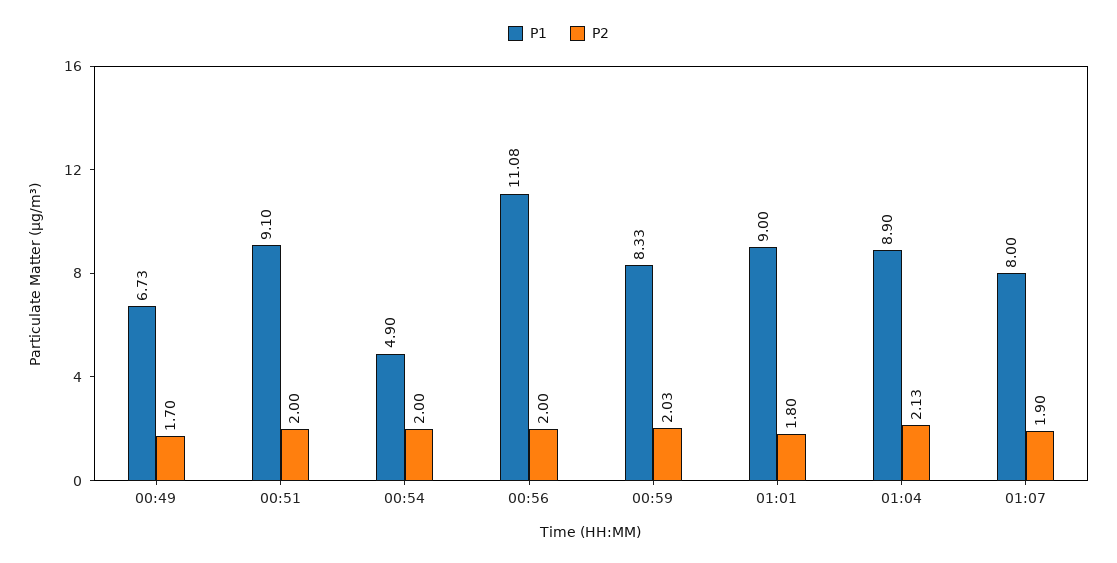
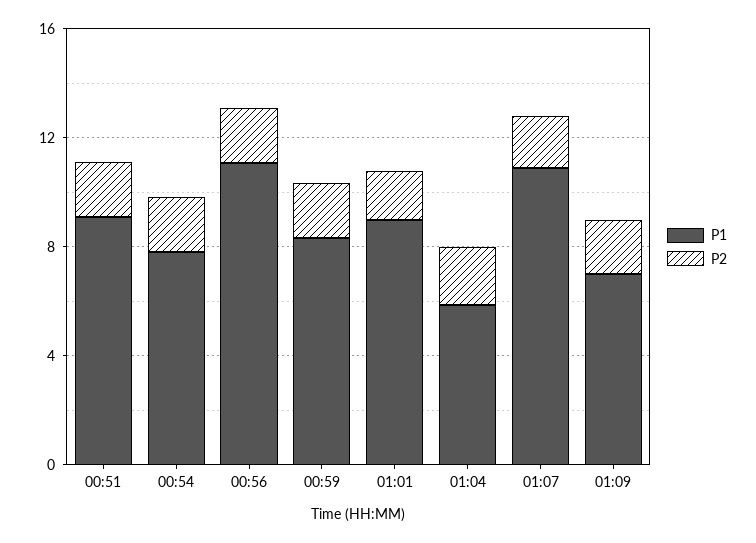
P1, 00:49: 6.73 -> none
P2, 00:49: 1.7 -> none
P1, 00:54: 4.9 -> 8
P1, 01:04: 8.9 -> 6
P1, 01:07: 8 -> 11
P1, 01:09: none -> 7
P2, 01:09: none -> 2

